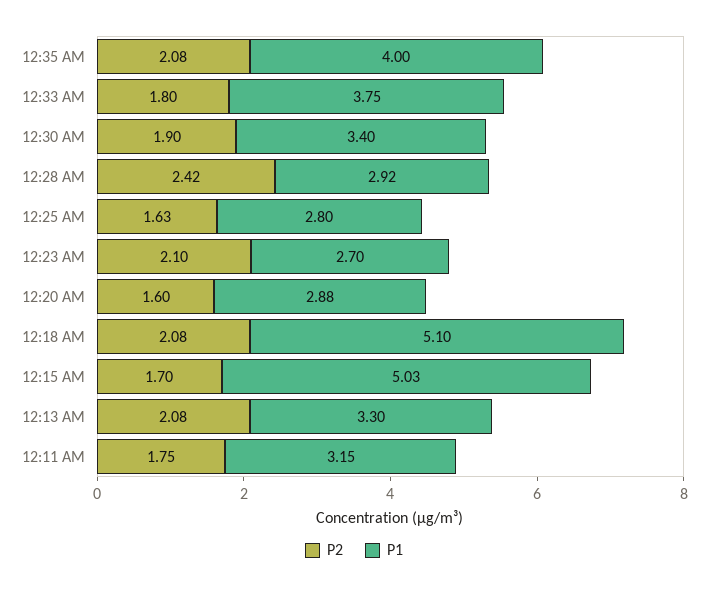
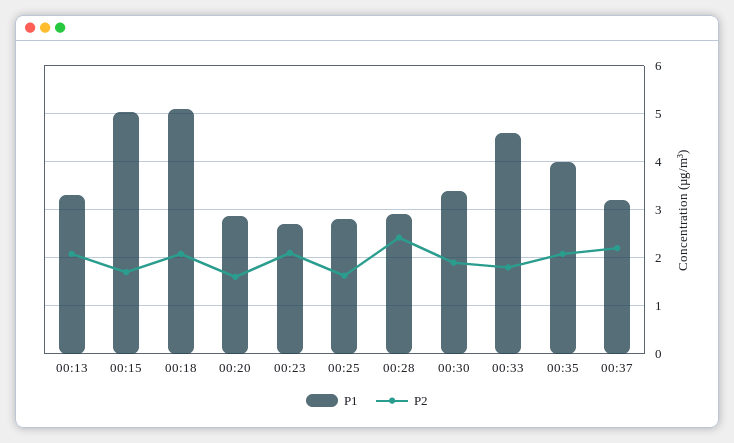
P1, 12:33 AM: 3.75 -> 4.6
P2, 12:11 AM: 1.75 -> none
P1, 12:11 AM: 3.15 -> none
P1, 00:37: none -> 3.2
P2, 00:37: none -> 2.2

